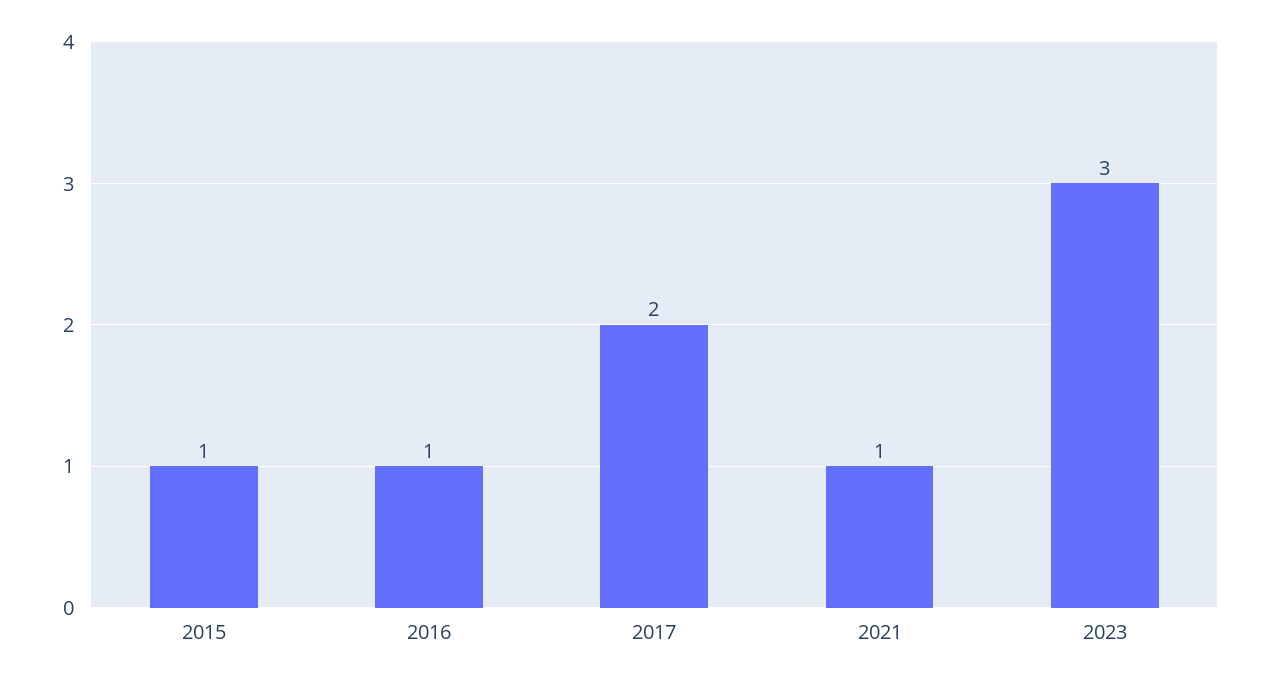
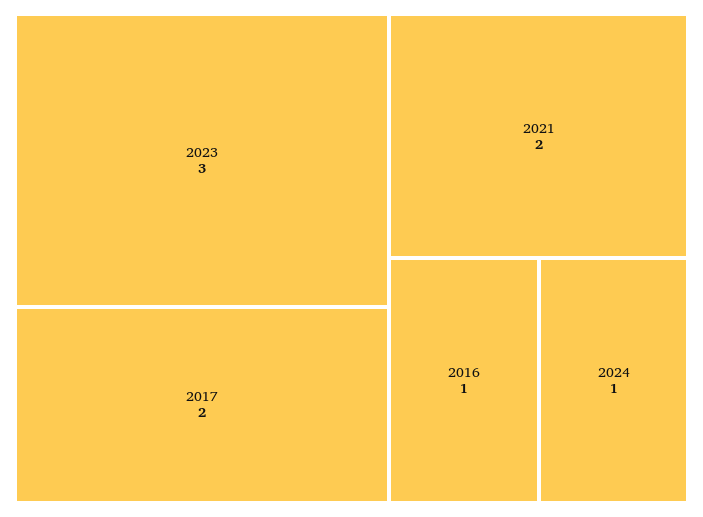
2015: 1 -> none
2021: 1 -> 2
2024: none -> 1

